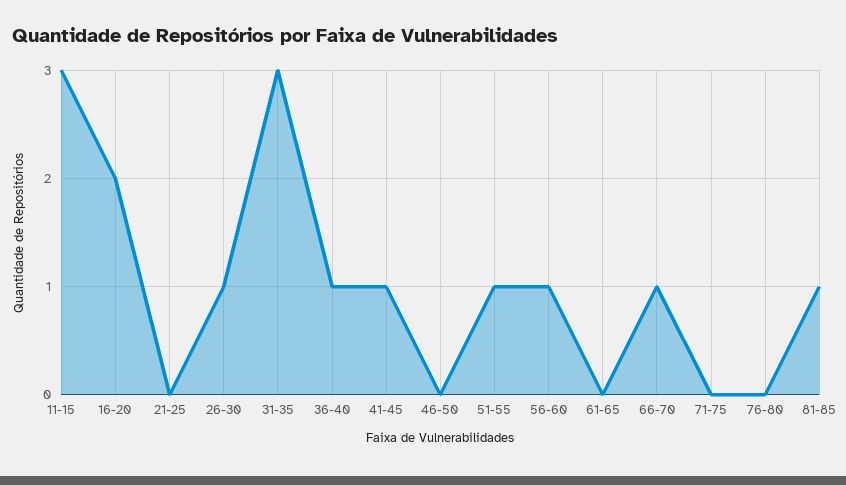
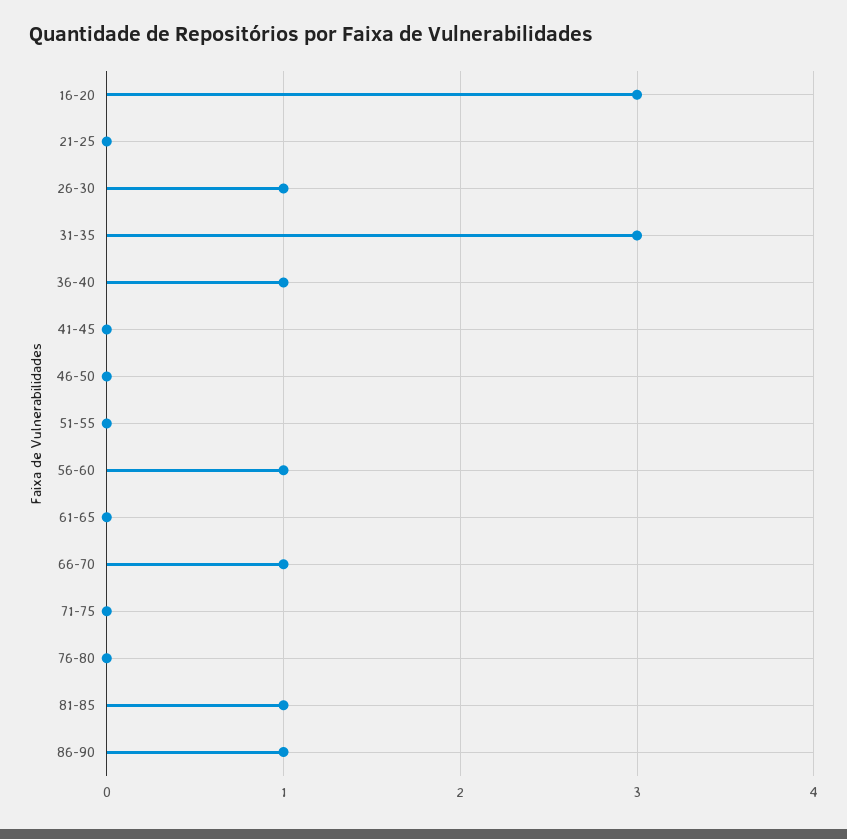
11-15: 3 -> none
16-20: 2 -> 3
41-45: 1 -> 0
51-55: 1 -> 0
86-90: none -> 1

